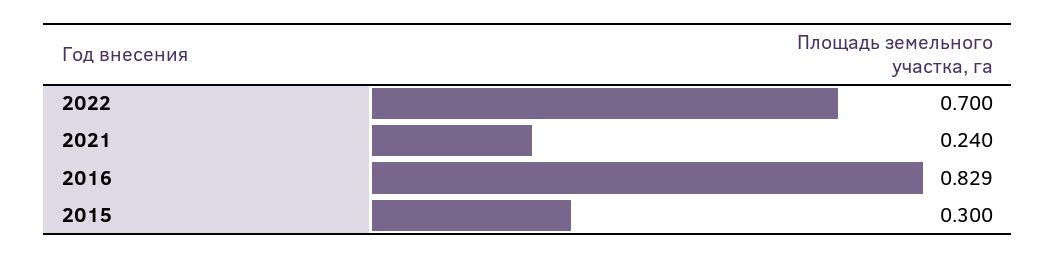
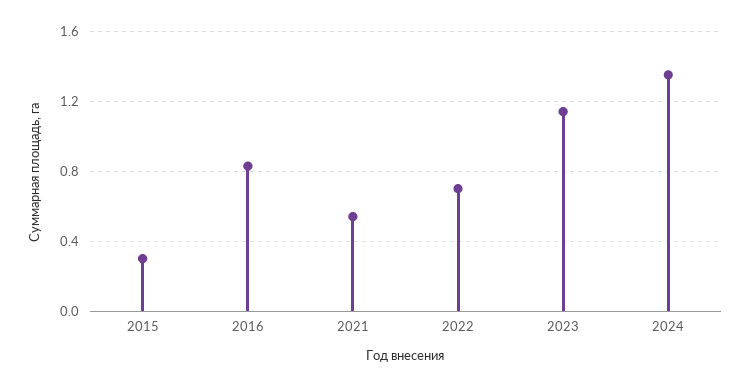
2021: 0.24 -> 0.55
2023: none -> 1.15
2024: none -> 1.35

